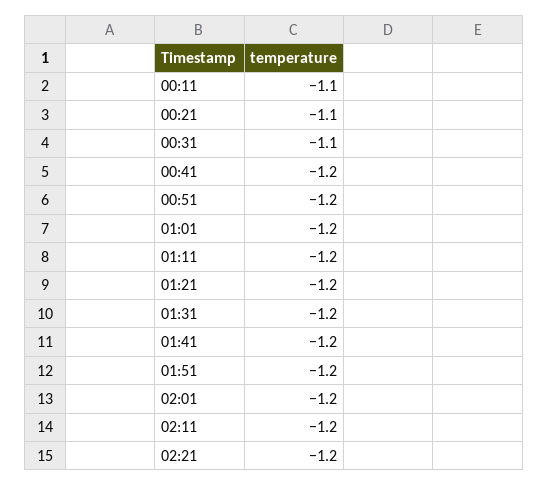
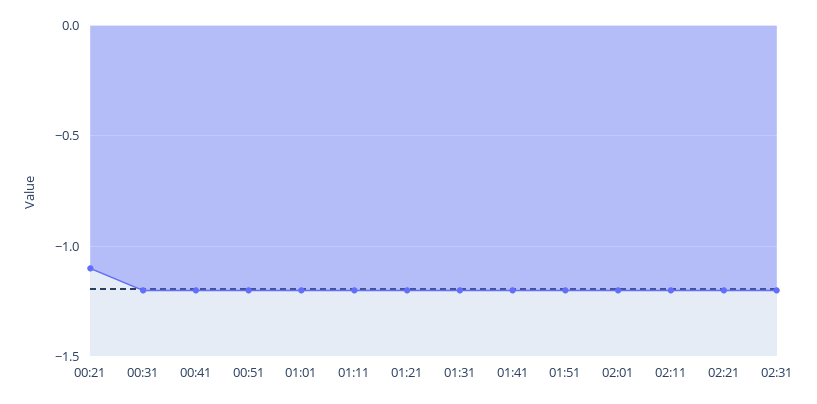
00:11: -1.1 -> none
00:31: -1.1 -> -1.2
02:31: none -> -1.2

